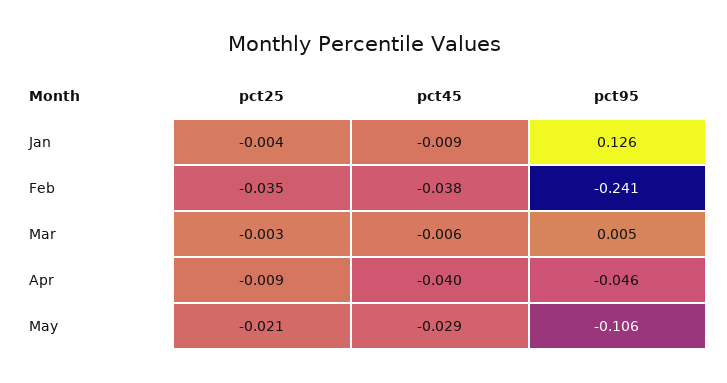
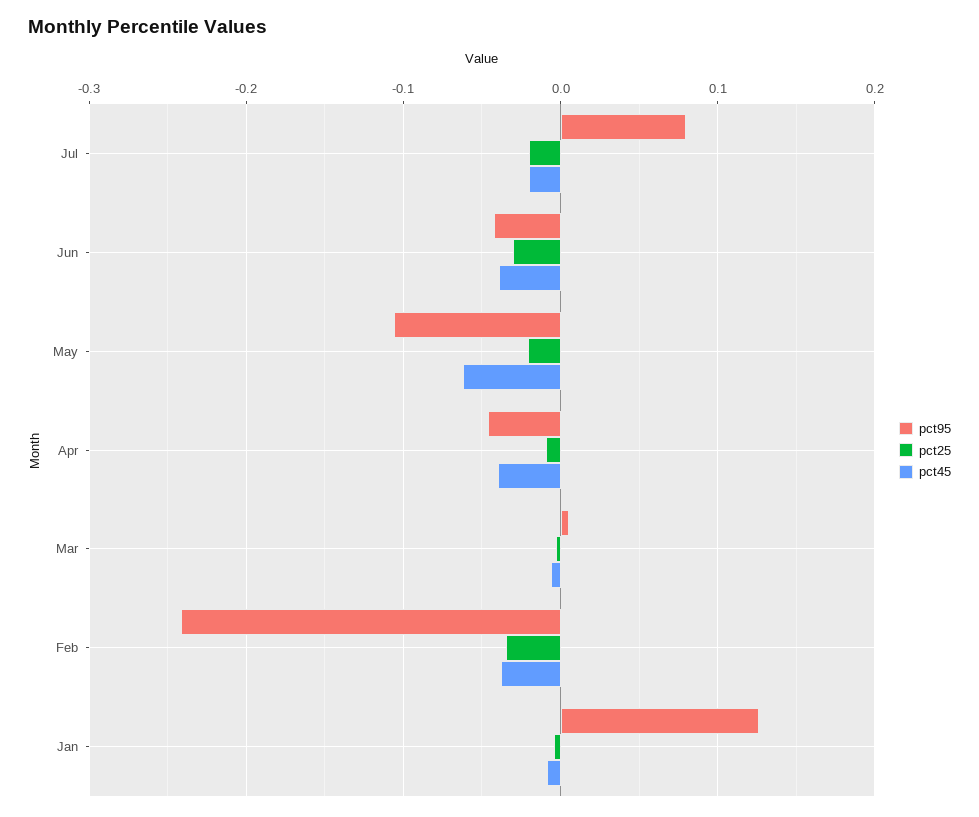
pct45, May: -0.029 -> -0.06
pct95, Jul: none -> 0.08
pct25, Jul: none -> -0.02
pct45, Jul: none -> -0.02
pct95, Jun: none -> -0.04
pct25, Jun: none -> -0.03
pct45, Jun: none -> -0.04

